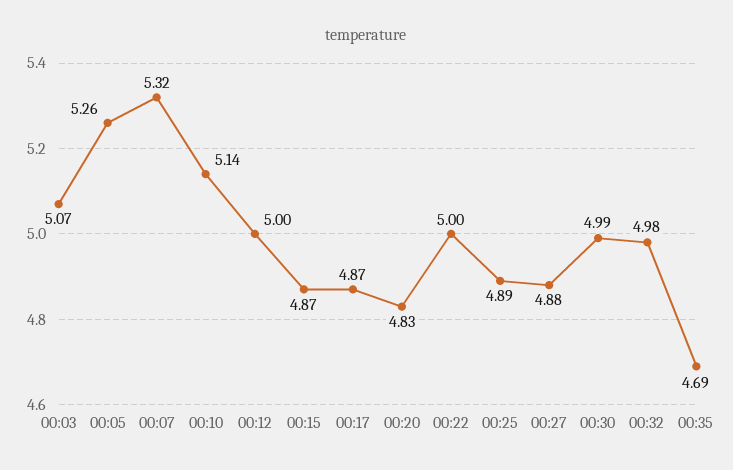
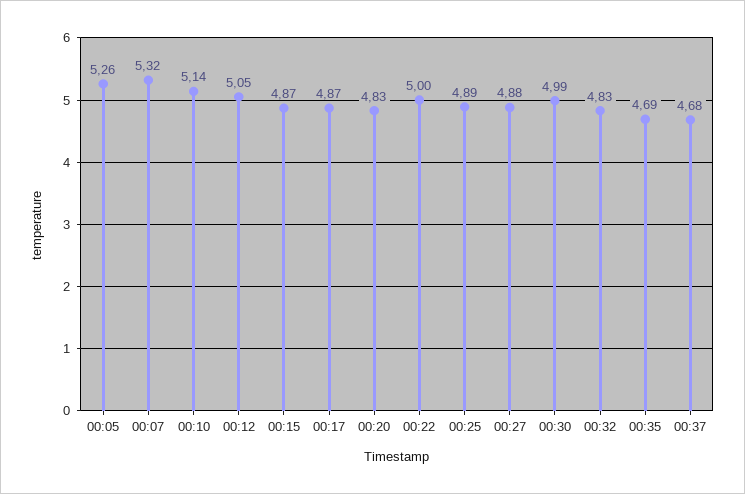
00:03: 5.07 -> none
00:12: 5 -> 5.05
00:32: 4.98 -> 4.83
00:37: none -> 4.68

